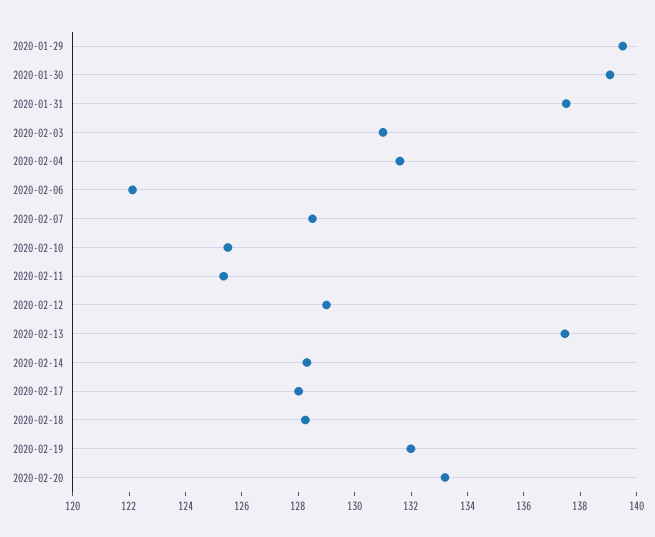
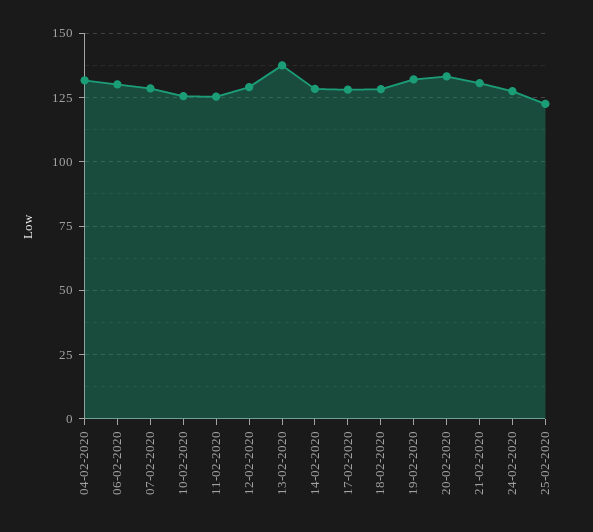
2020-01-29: 139.5 -> none
2020-01-30: 139 -> none
2020-01-31: 137.5 -> none
2020-02-03: 131 -> none
2020-02-06: 122 -> 130
21-02-2020: none -> 130
24-02-2020: none -> 127.5
25-02-2020: none -> 122.5

